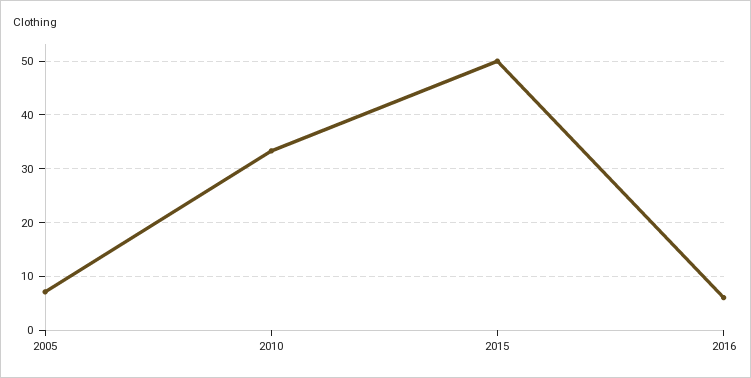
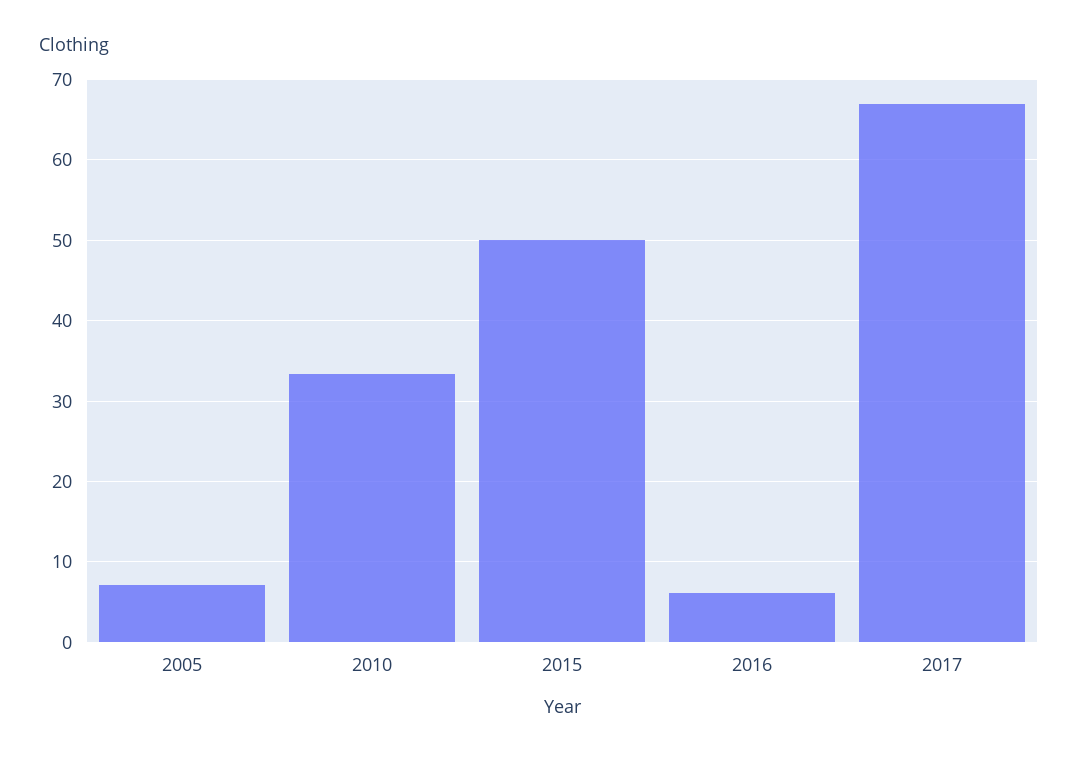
2017: none -> 67

